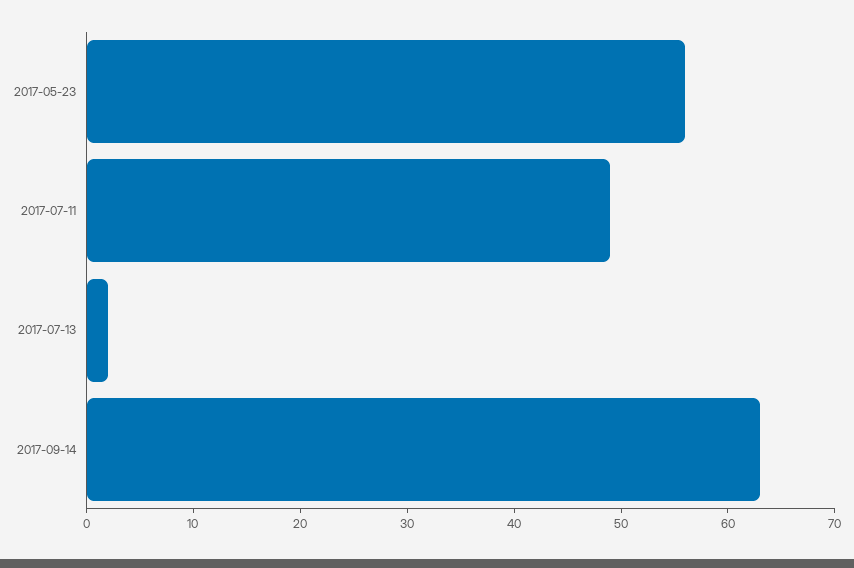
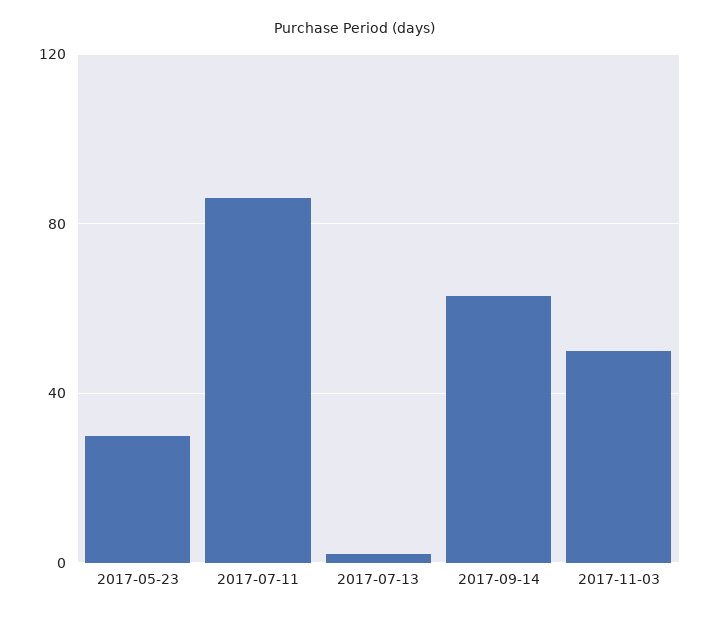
2017-05-23: 56 -> 30
2017-07-11: 49 -> 85
2017-11-03: none -> 50

